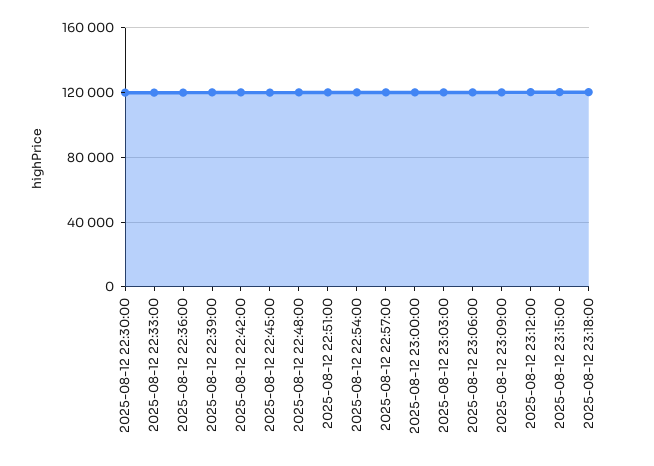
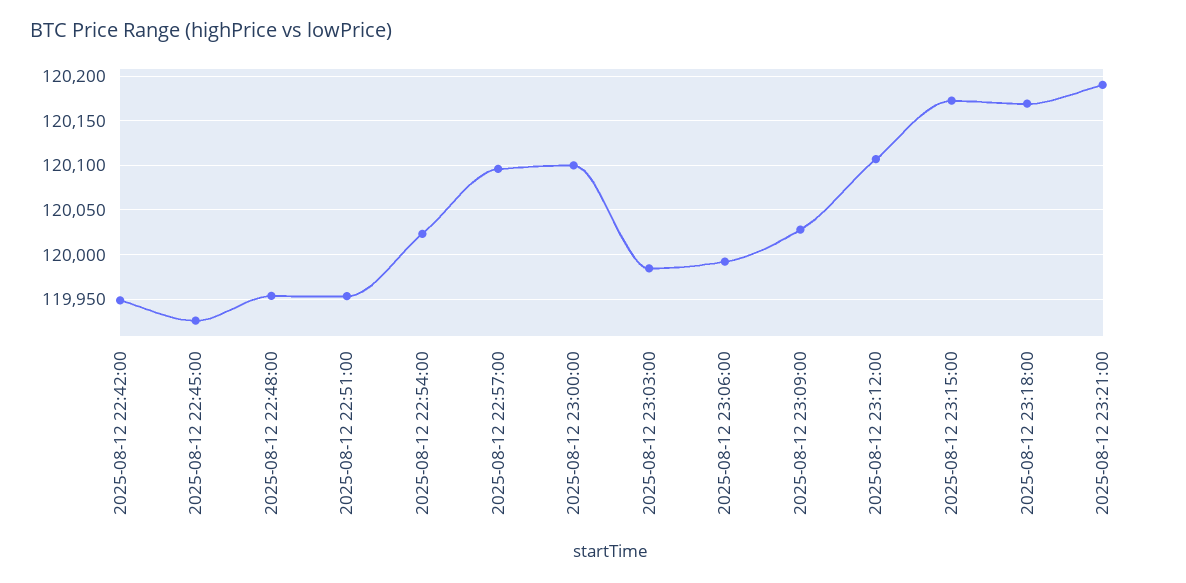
2025-08-12 22:30:00: 120000 -> none
2025-08-12 22:33:00: 120000 -> none
2025-08-12 22:36:00: 120000 -> none
2025-08-12 22:39:00: 120000 -> none
2025-08-12 23:21:00: none -> 120190

